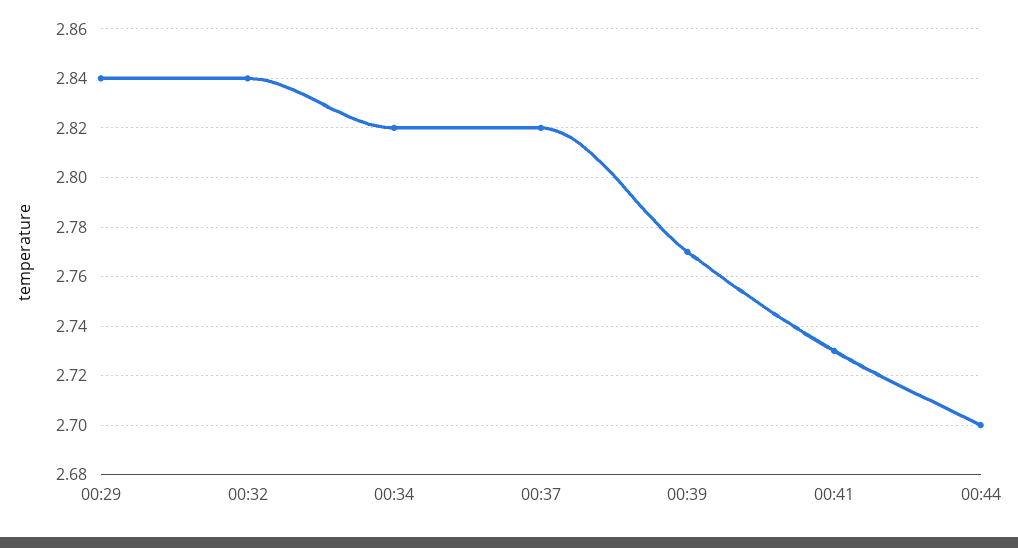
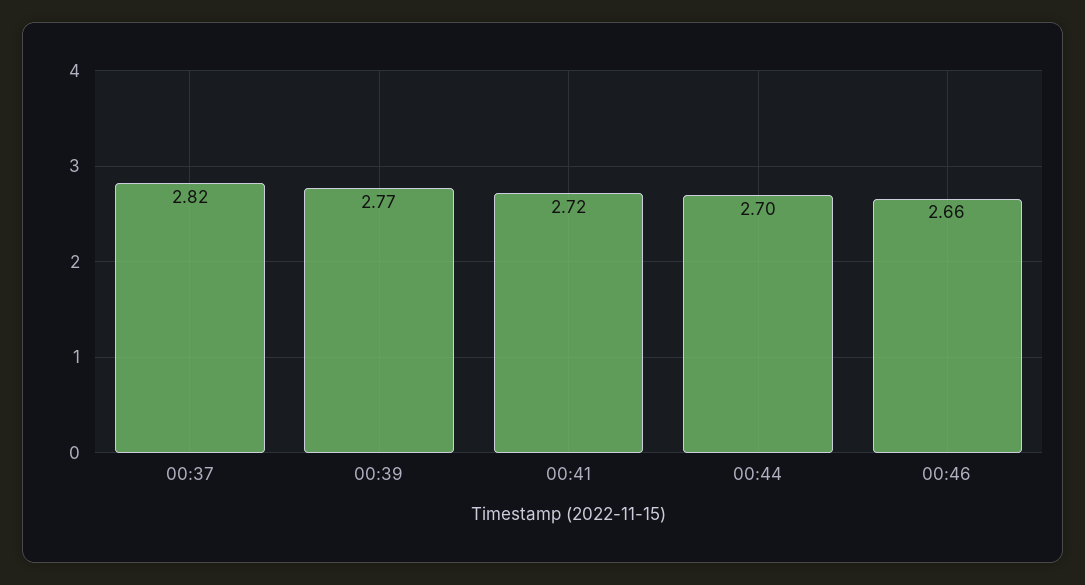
00:29: 2.84 -> none
00:32: 2.84 -> none
00:34: 2.82 -> none
00:41: 2.73 -> 2.72
00:46: none -> 2.66

